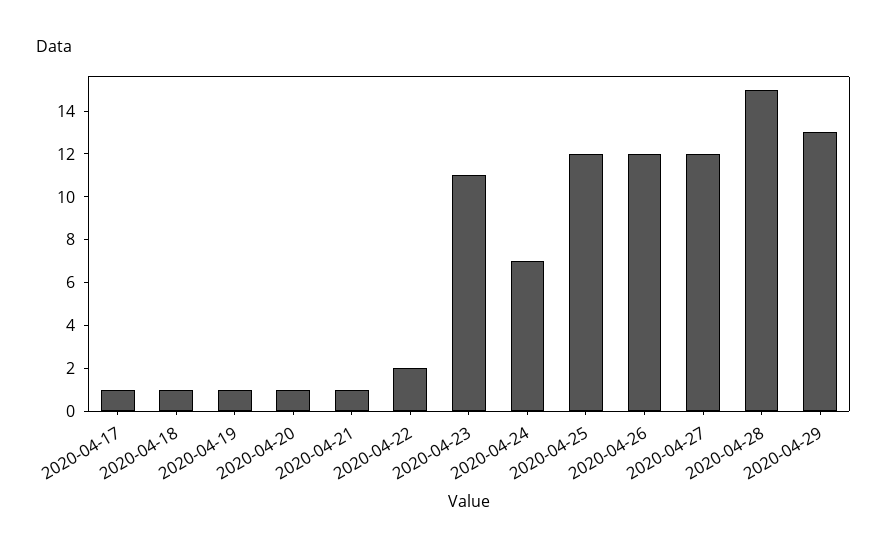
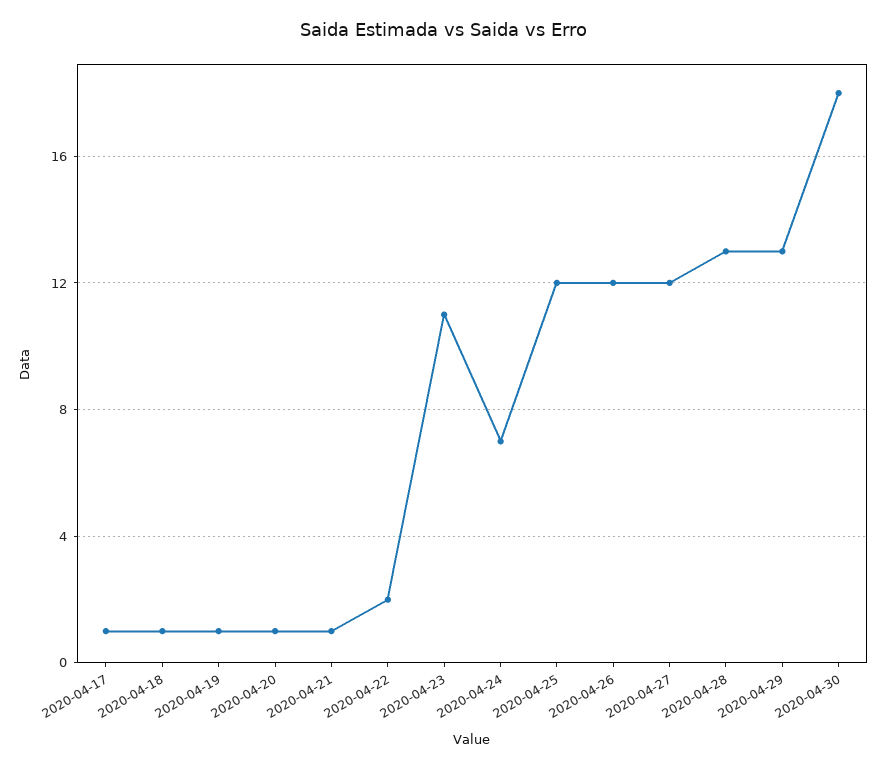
2020-04-28: 15 -> 13
2020-04-30: none -> 18

